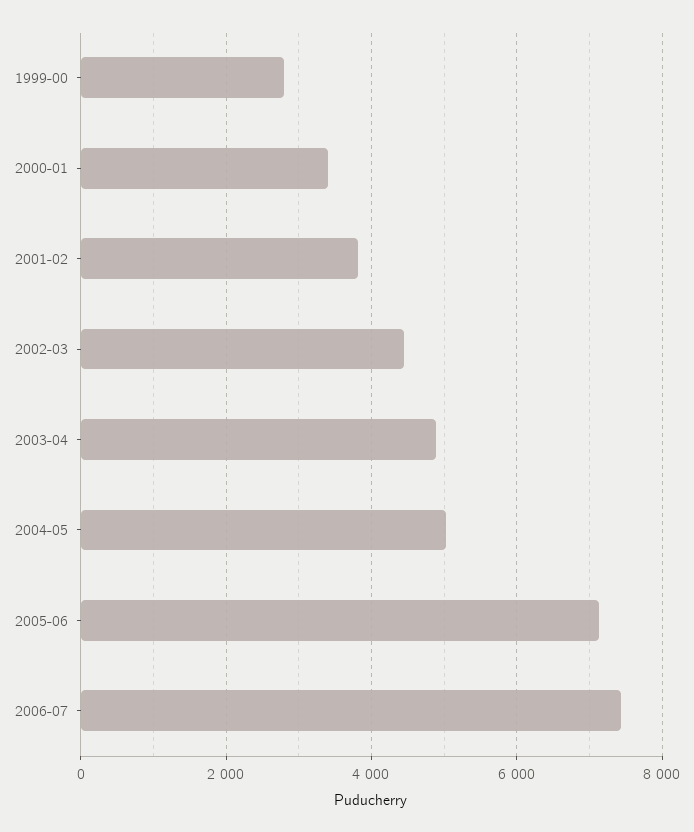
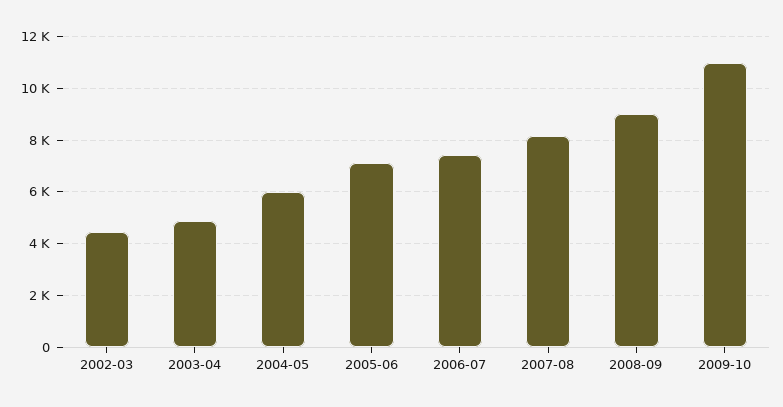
1999-00: 2800 -> none
2000-01: 3400 -> none
2001-02: 3800 -> none
2004-05: 5000 -> 6000
2007-08: none -> 8250
2008-09: none -> 9000
2009-10: none -> 11000

